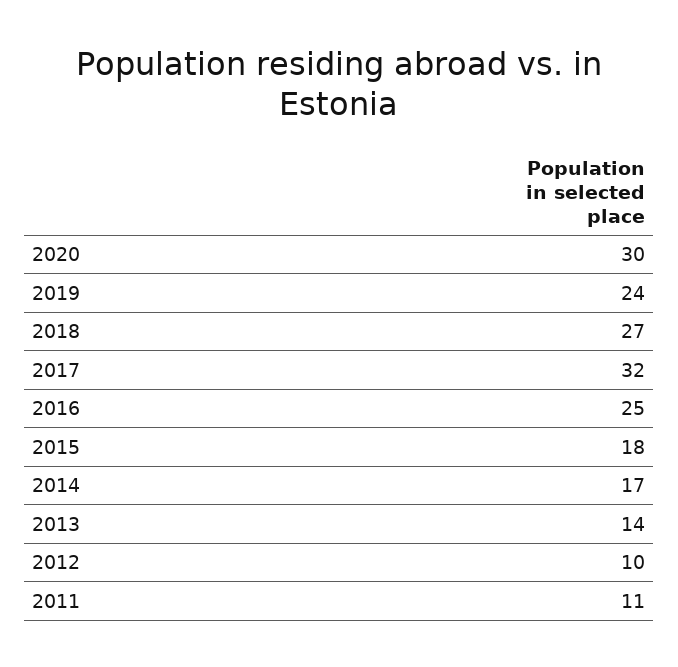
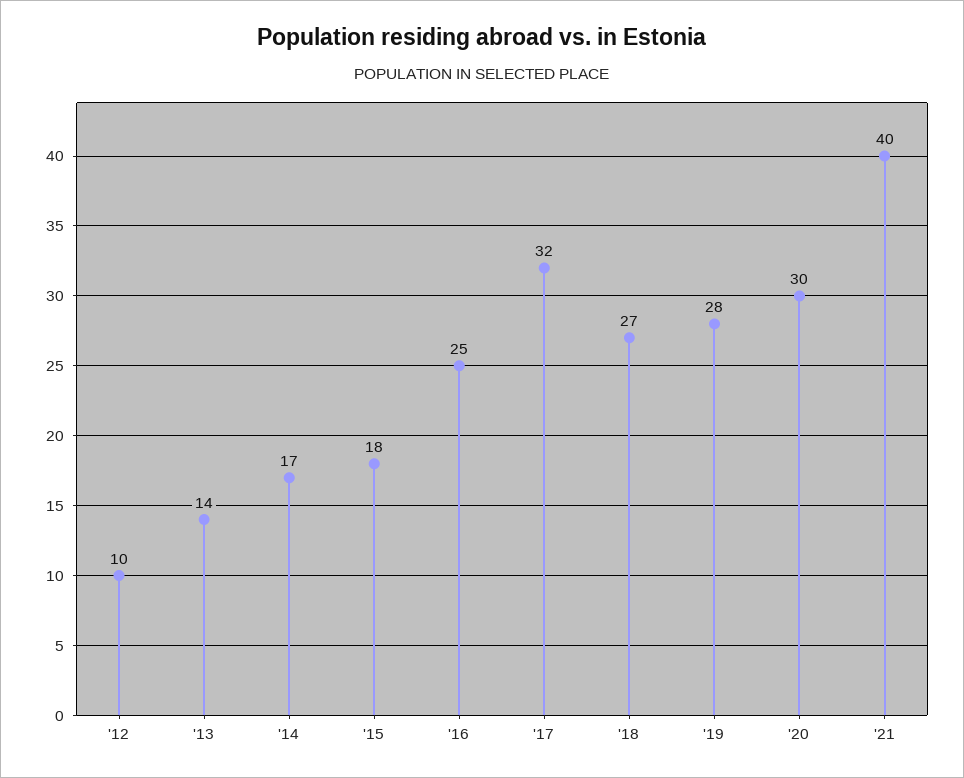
2019: 24 -> 28
2011: 11 -> none
'21: none -> 40

